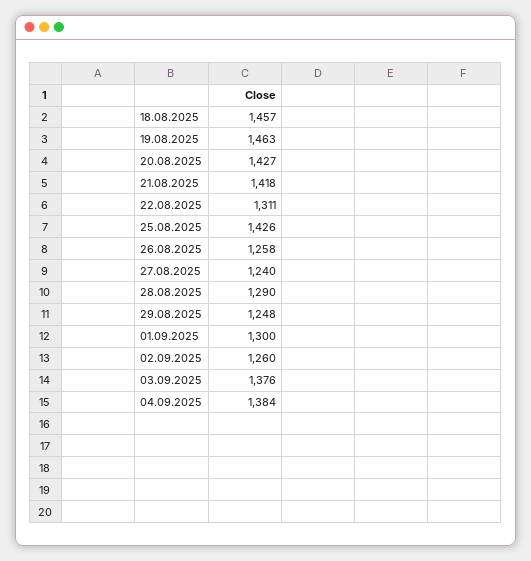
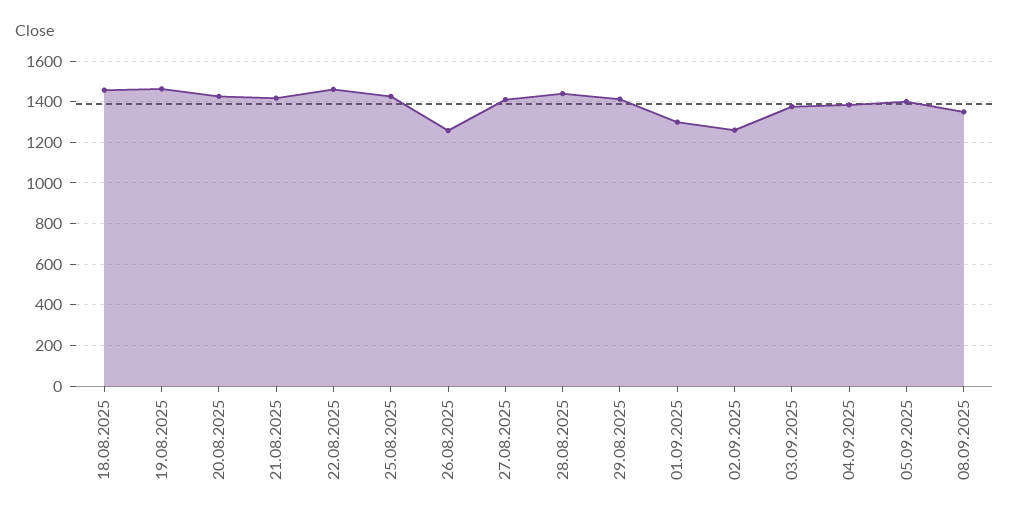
22.08.2025: 1311 -> 1450
27.08.2025: 1240 -> 1400
28.08.2025: 1290 -> 1450
29.08.2025: 1248 -> 1400
05.09.2025: none -> 1400
08.09.2025: none -> 1350

